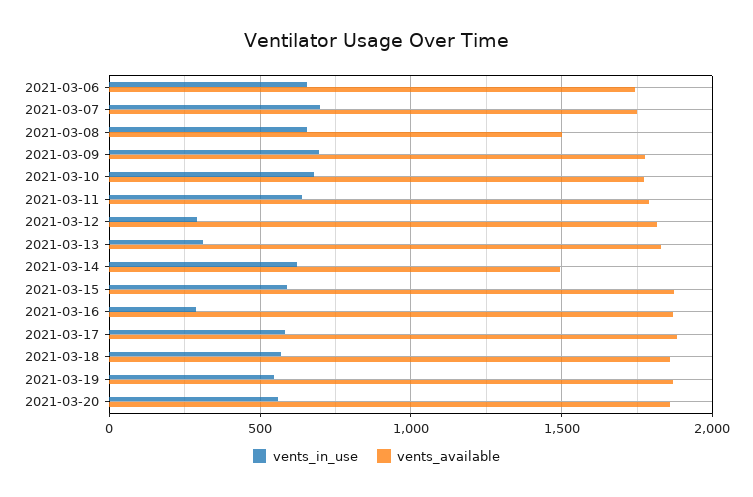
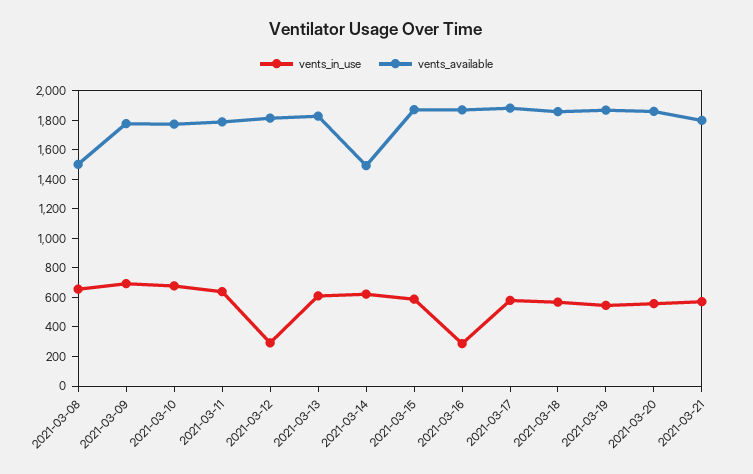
vents_in_use, 2021-03-06: 650 -> none
vents_available, 2021-03-06: 1750 -> none
vents_in_use, 2021-03-07: 700 -> none
vents_available, 2021-03-07: 1750 -> none
vents_in_use, 2021-03-13: 300 -> 600
vents_in_use, 2021-03-21: none -> 600
vents_available, 2021-03-21: none -> 1800

